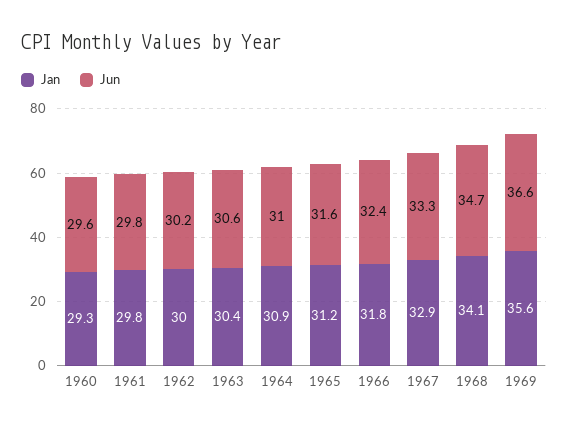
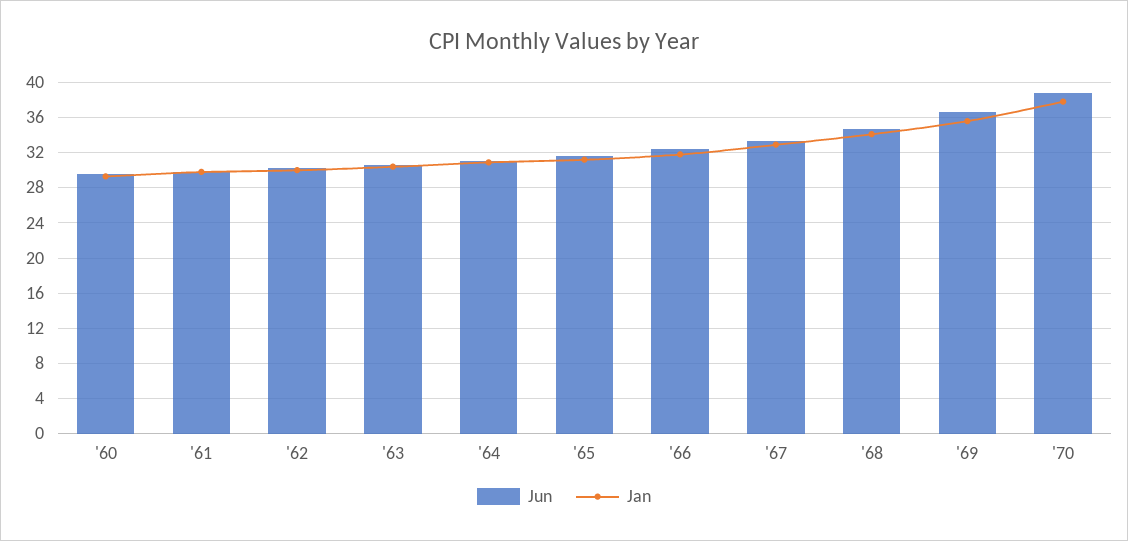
Jun, '70: none -> 39
Jan, '70: none -> 38

